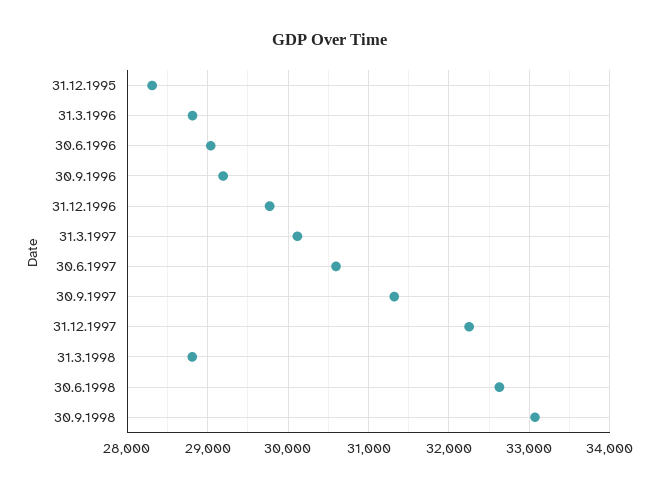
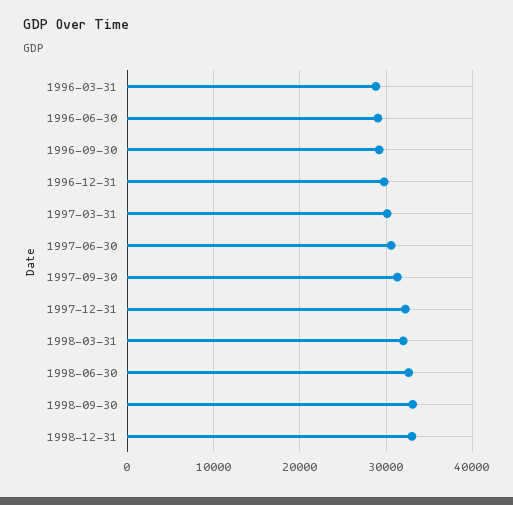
31.12.1995: 28300 -> none
31.3.1998: 28800 -> 32000
1998-12-31: none -> 33000

